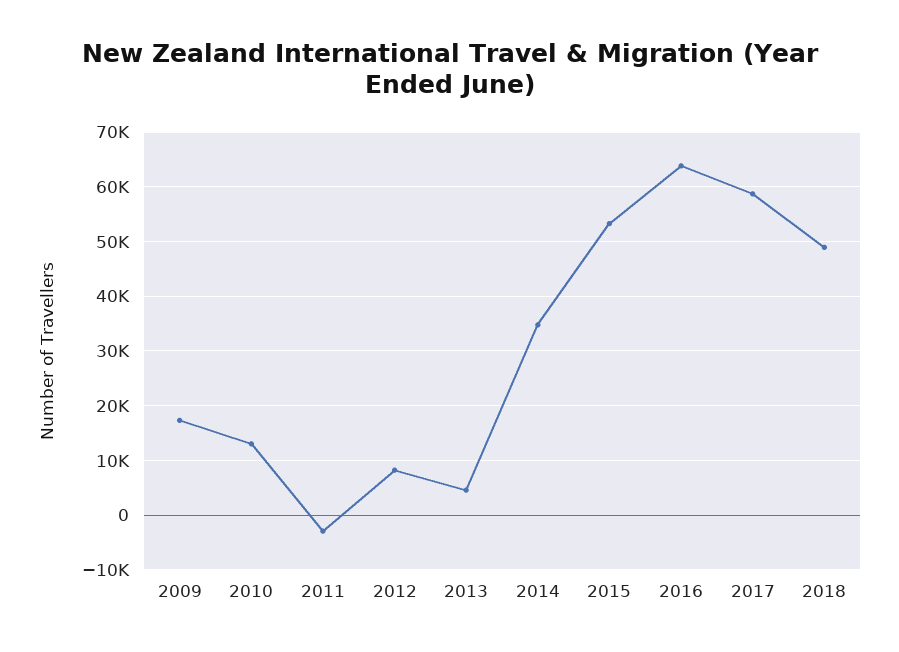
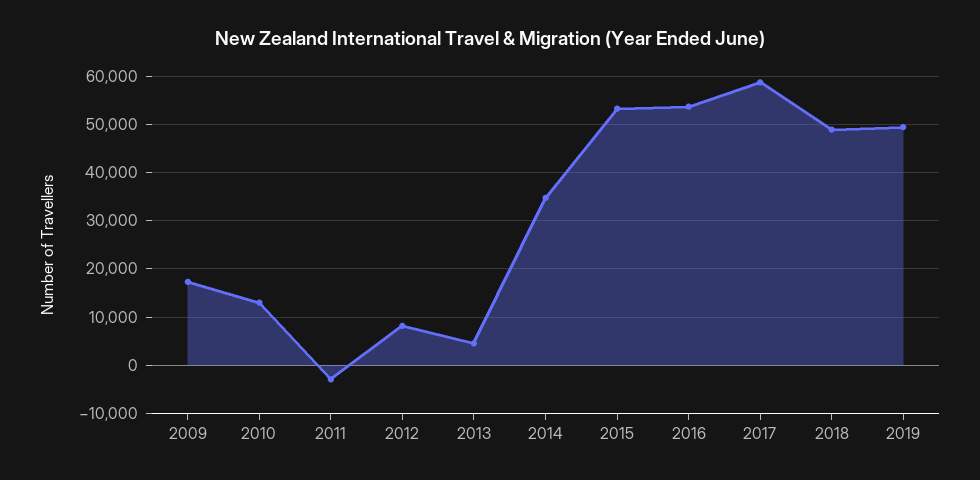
2016: 64000 -> 54000
2019: none -> 50000

